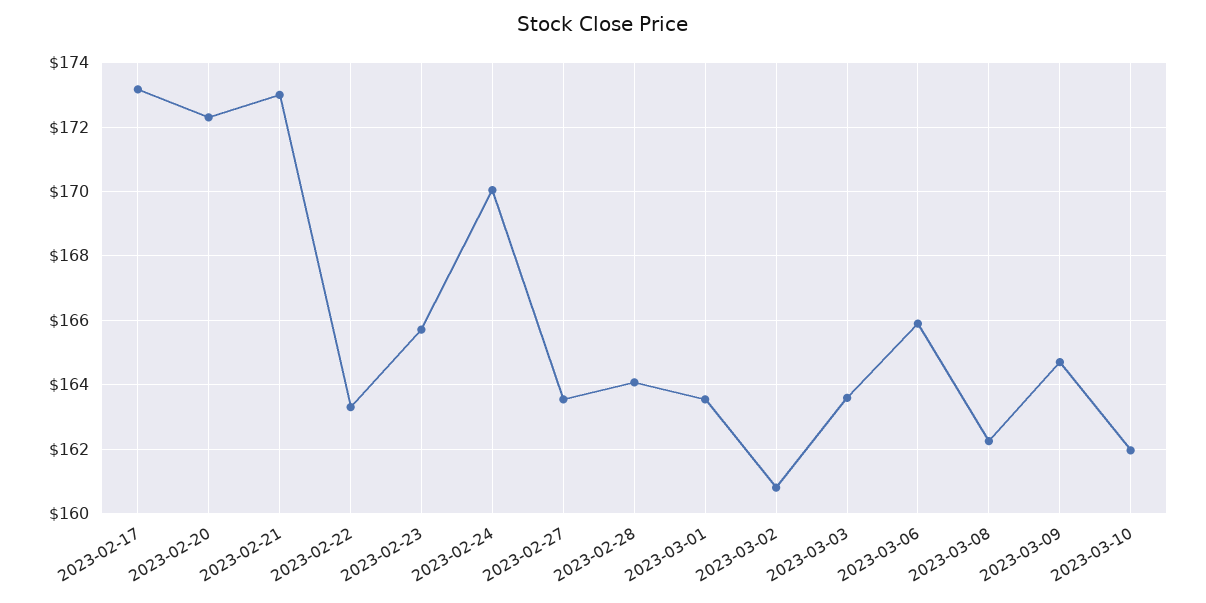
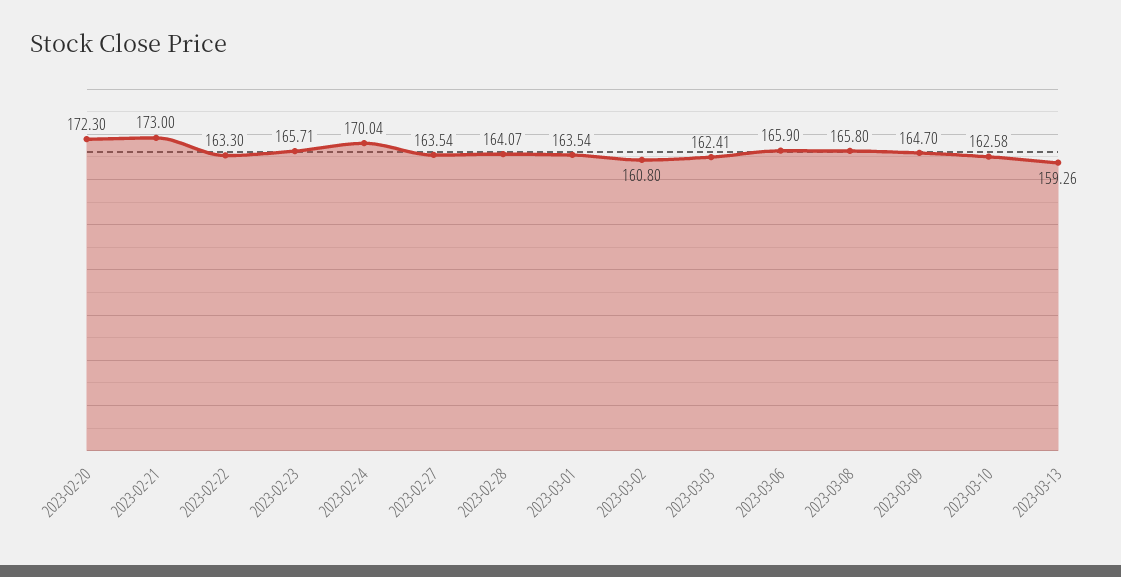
2023-02-17: 173.2 -> none
2023-03-03: 163.6 -> 162.41
2023-03-08: 162.2 -> 165.8
2023-03-10: 162 -> 162.58
2023-03-13: none -> 159.26

